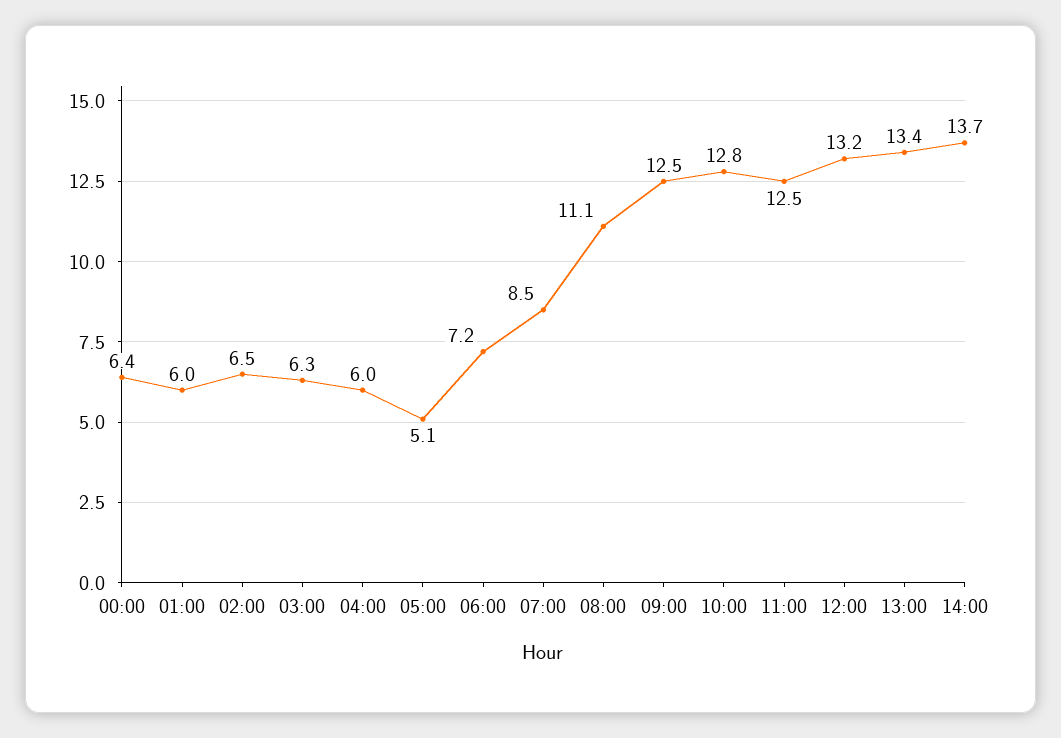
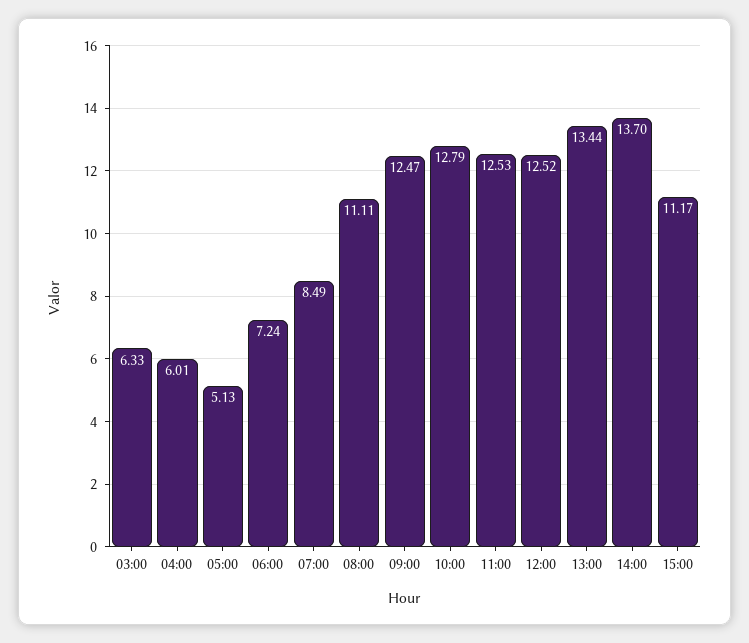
00:00: 6.4 -> none
01:00: 6 -> none
02:00: 6.5 -> none
12:00: 13.2 -> 12.52
15:00: none -> 11.17

